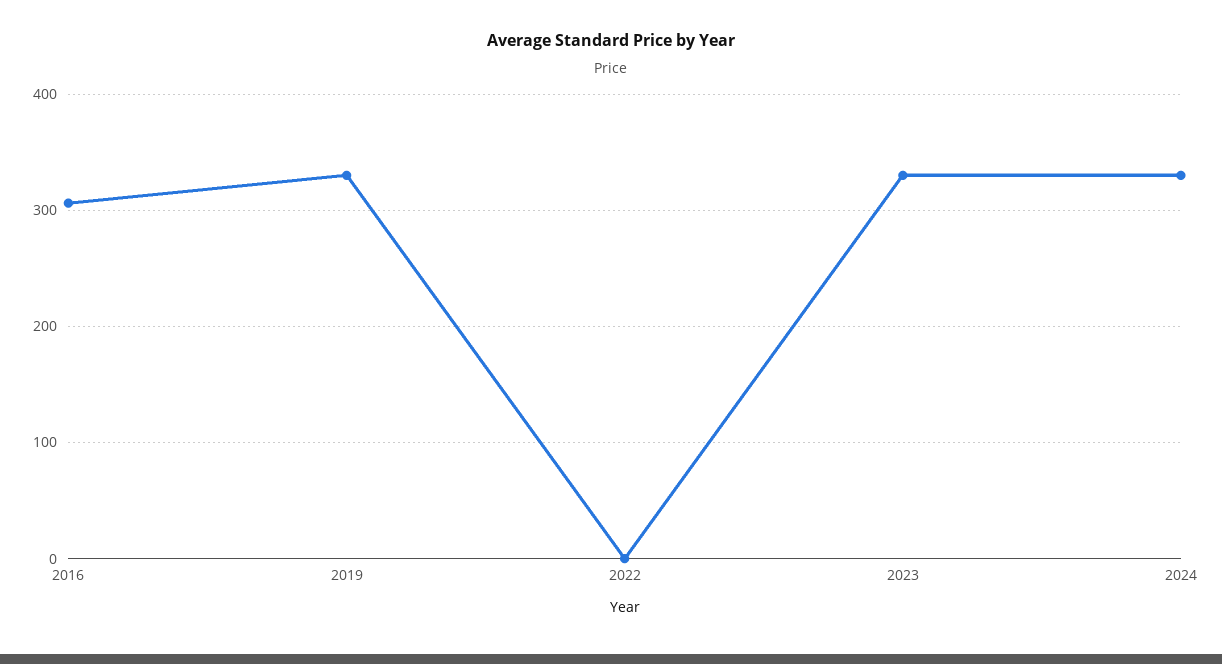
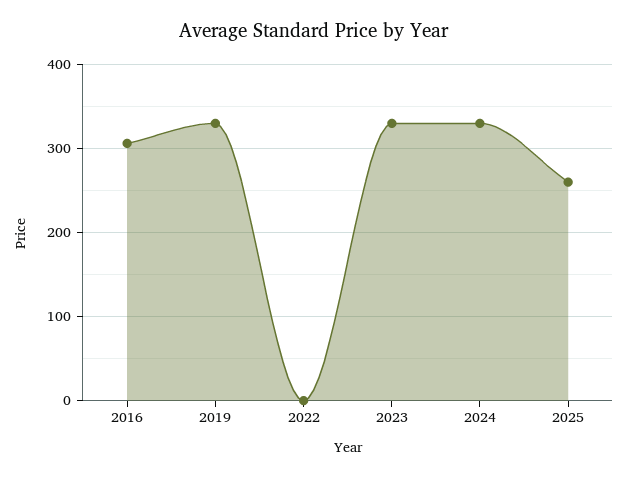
2025: none -> 260

